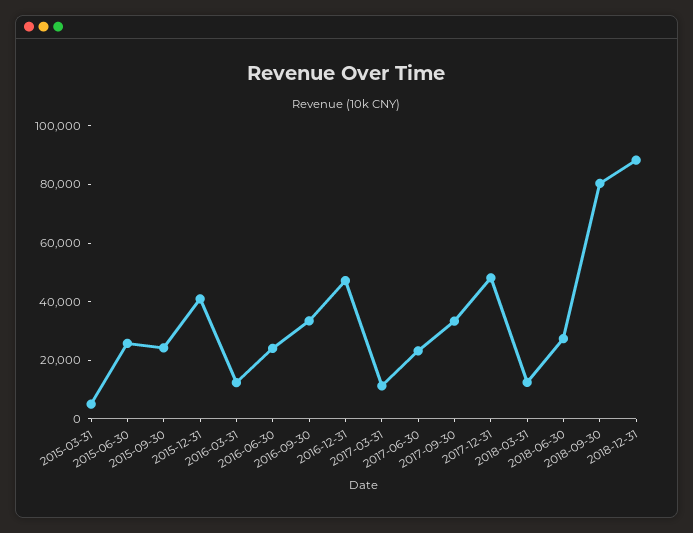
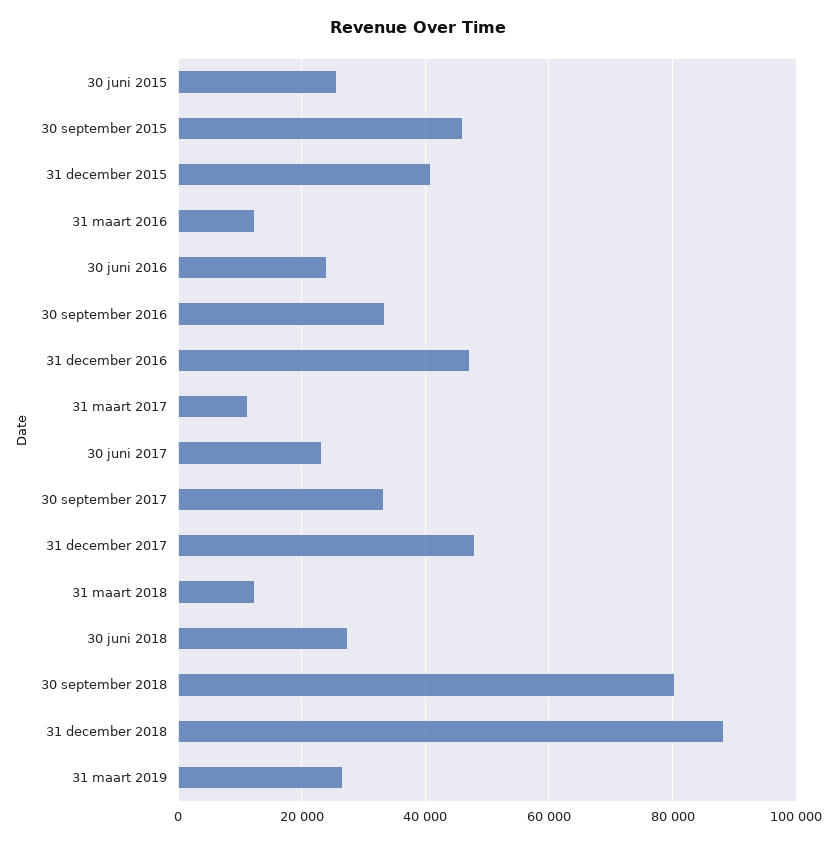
2015-03-31: 5000 -> none
2015-09-30: 25000 -> 46000
31 maart 2019: none -> 26000

